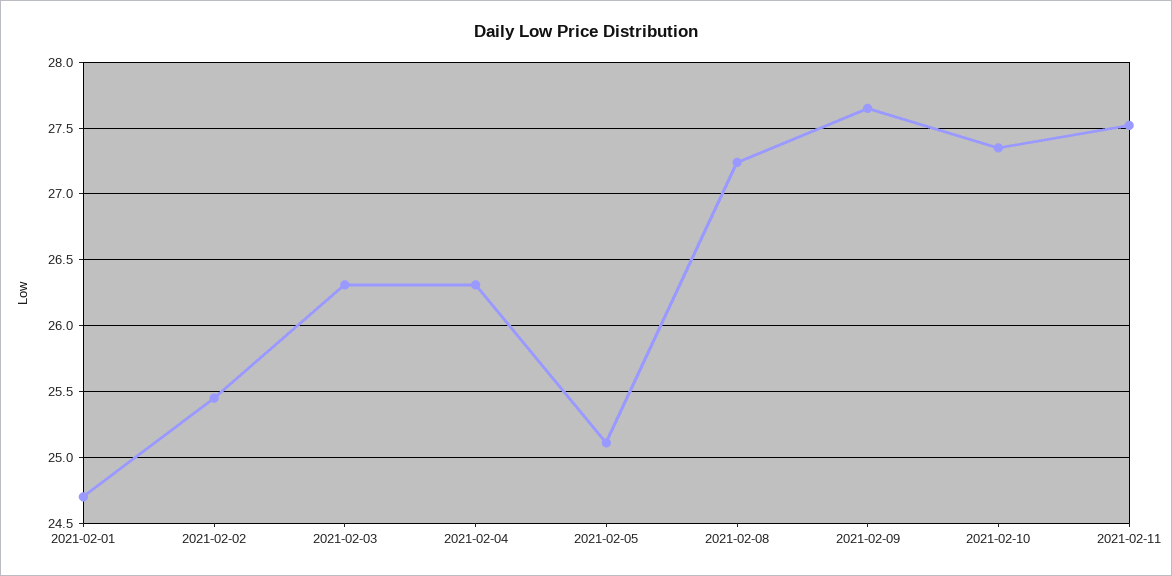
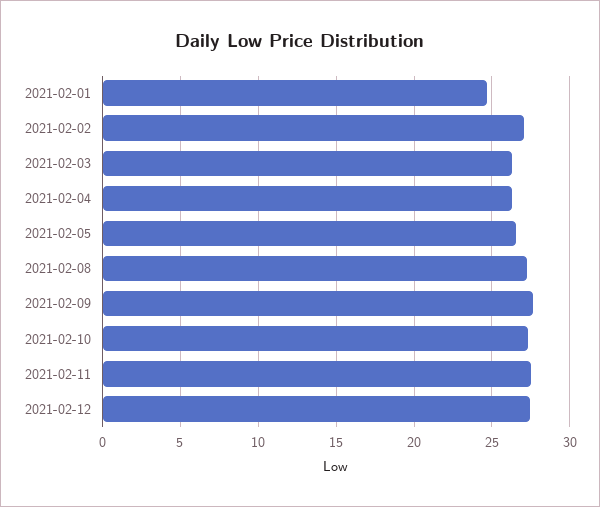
2021-02-02: 25.45 -> 27
2021-02-05: 25.1 -> 26.5
2021-02-12: none -> 27.5

